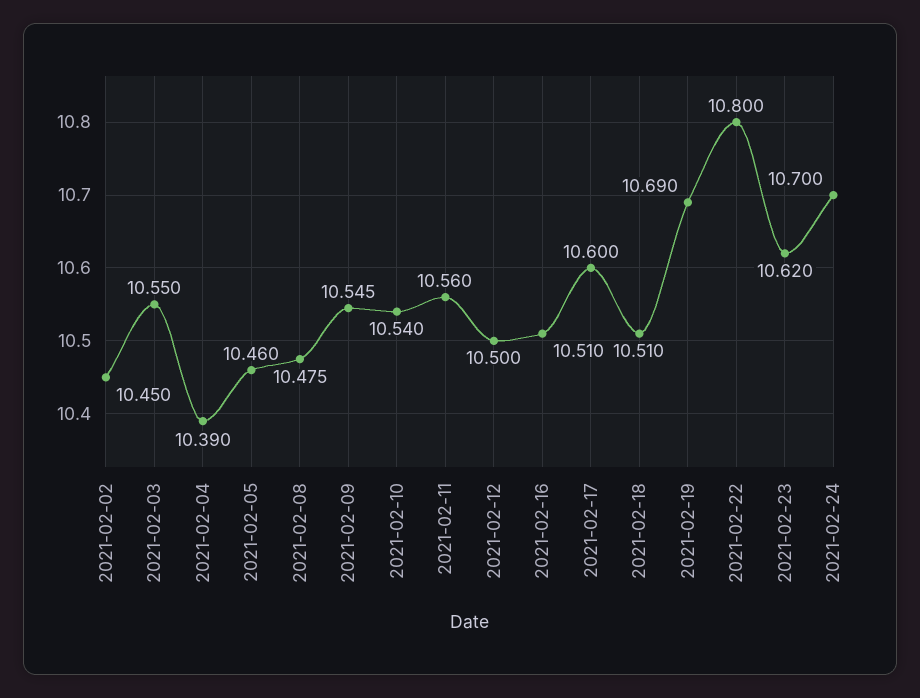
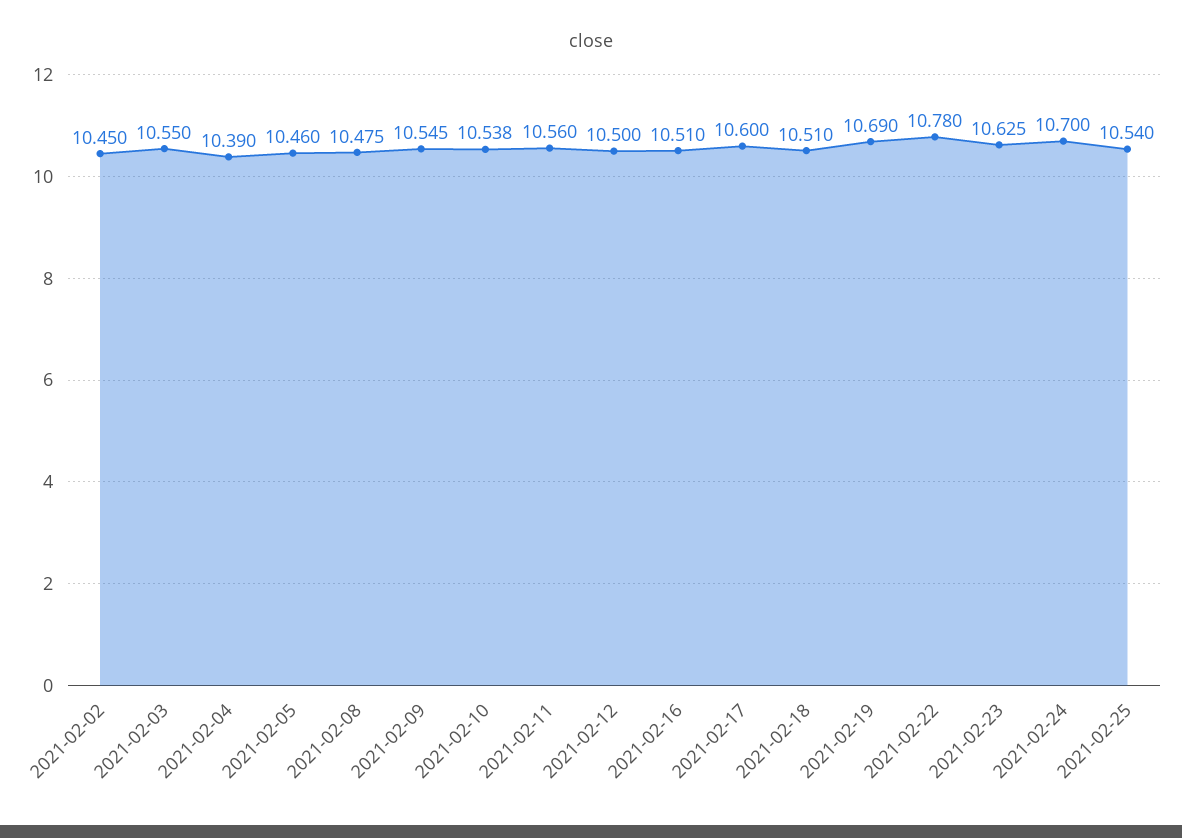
2021-02-10: 10.54 -> 10.538
2021-02-22: 10.8 -> 10.78
2021-02-23: 10.62 -> 10.625
2021-02-25: none -> 10.54

